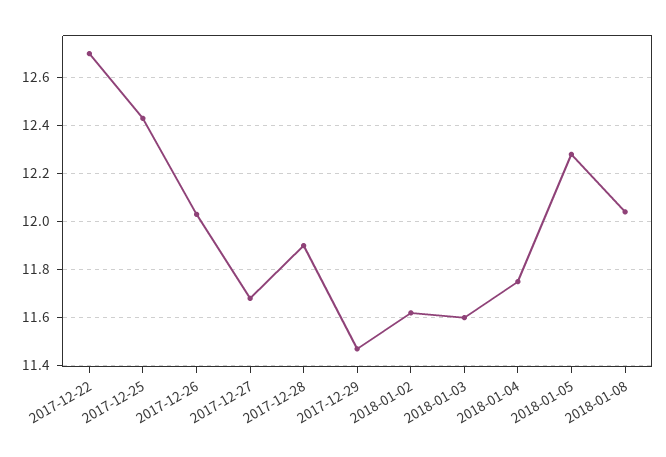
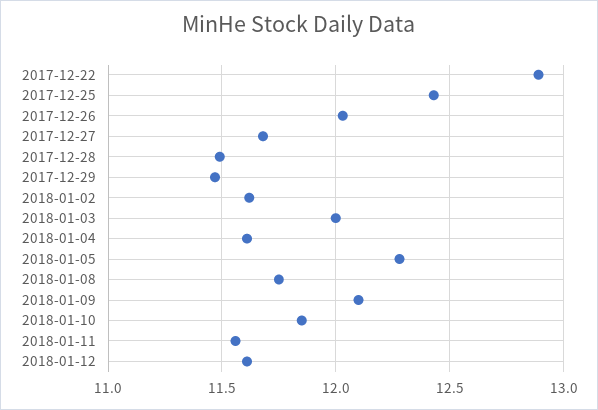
2017-12-22: 12.7 -> 12.9
2017-12-28: 11.9 -> 11.5
2018-01-03: 11.6 -> 12
2018-01-04: 11.75 -> 11.6
2018-01-08: 12.05 -> 11.75
2018-01-09: none -> 12.1
2018-01-10: none -> 11.85
2018-01-11: none -> 11.55
2018-01-12: none -> 11.6

